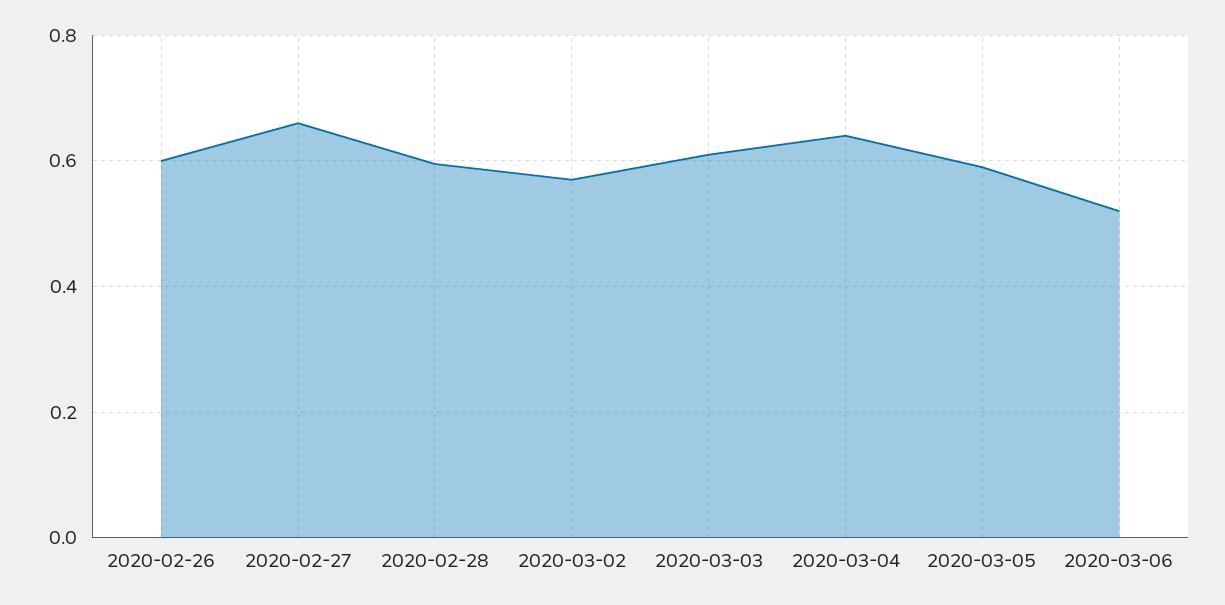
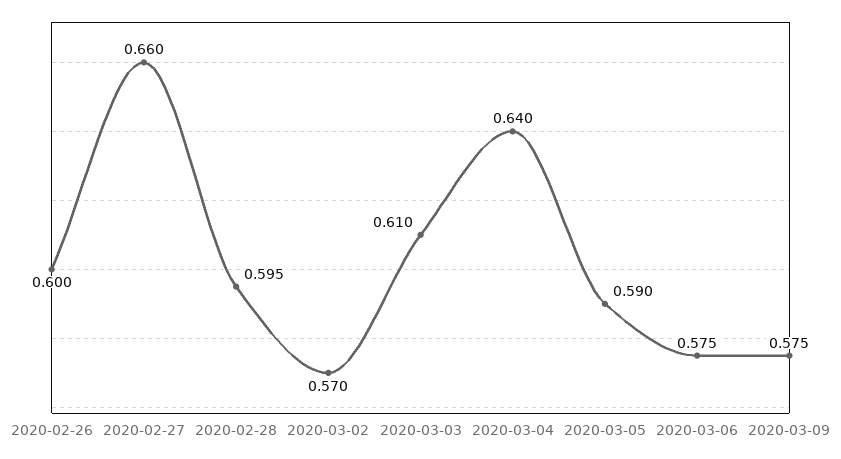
2020-03-06: 0.52 -> 0.575
2020-03-09: none -> 0.575

